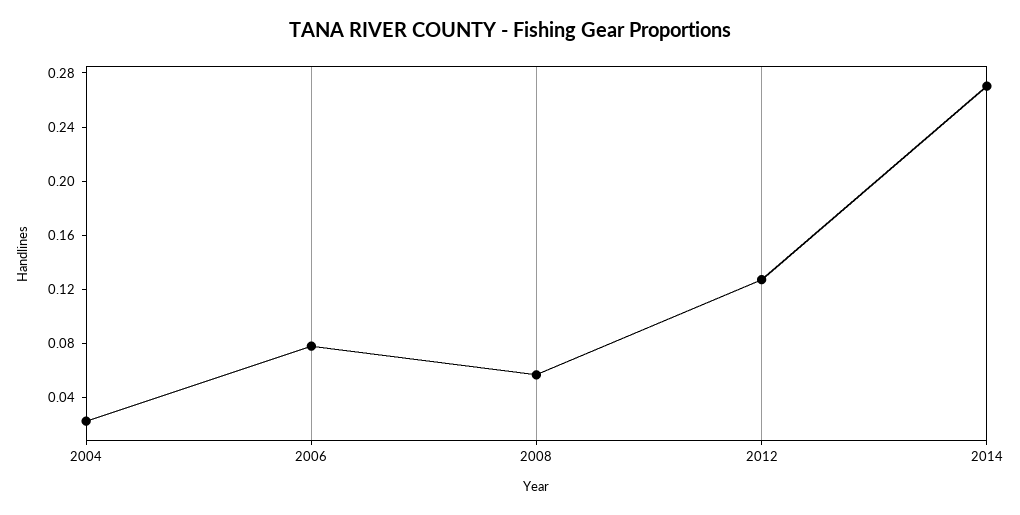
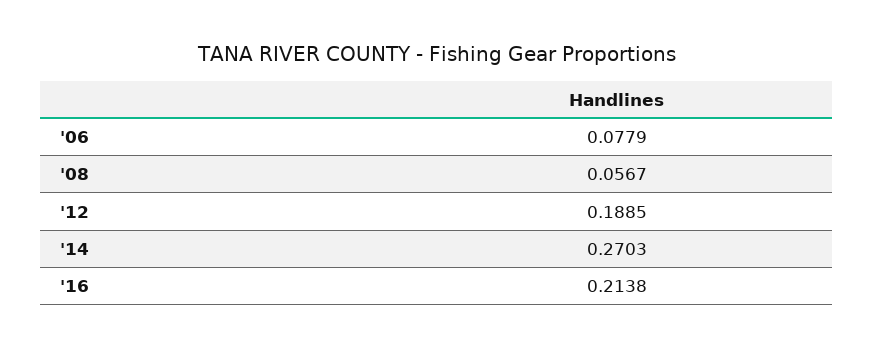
2004: 0.02 -> none
2012: 0.13 -> 0.1885
'16: none -> 0.2138

